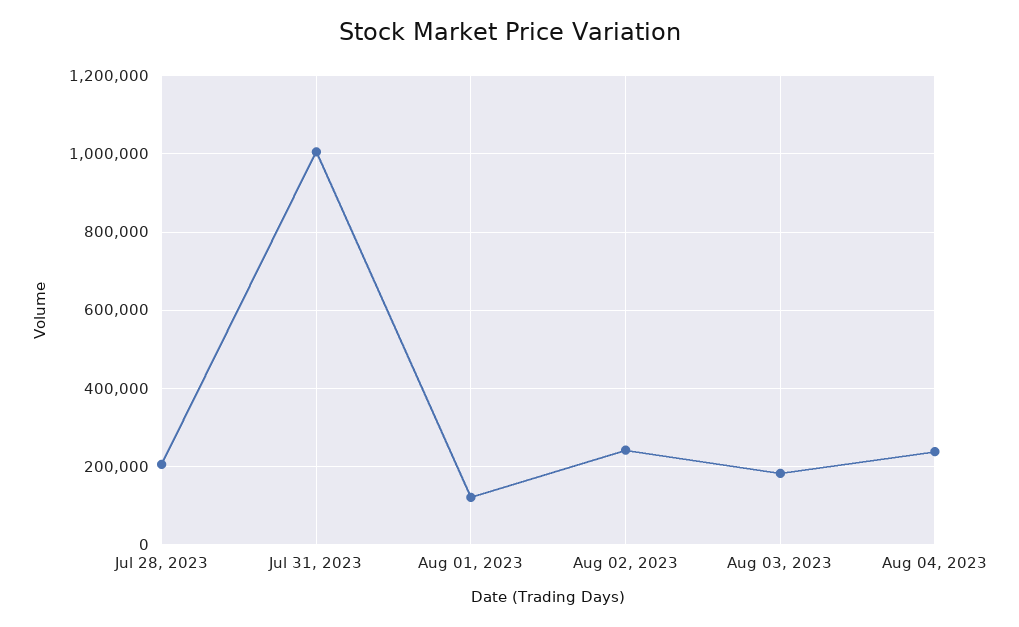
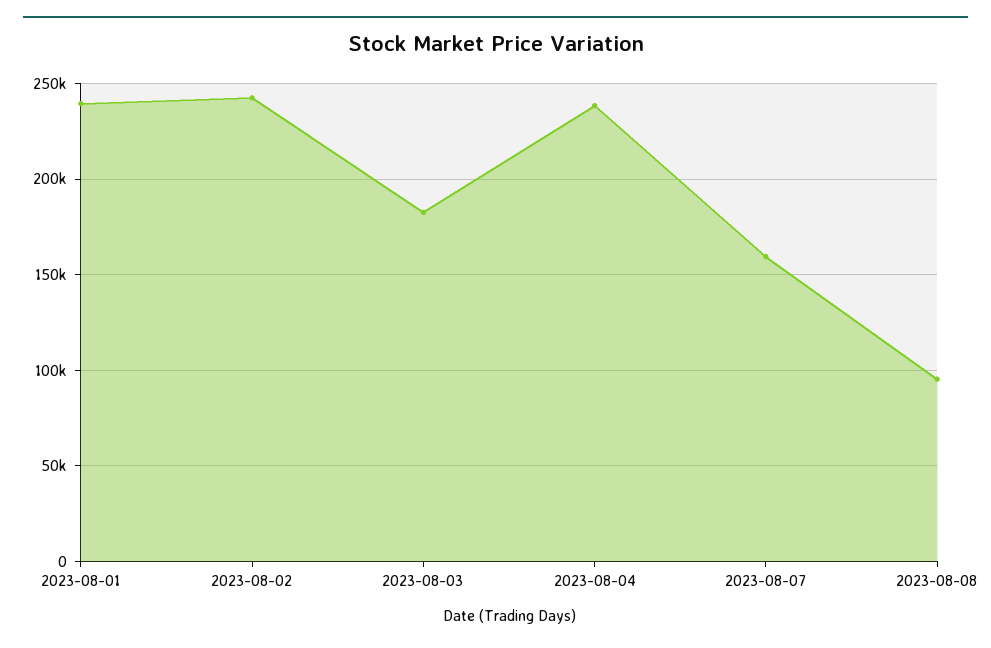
Jul 28, 2023: 200000 -> none
Jul 31, 2023: 1000000 -> none
Aug 01, 2023: 120000 -> 240000
2023-08-07: none -> 160000
2023-08-08: none -> 95000

